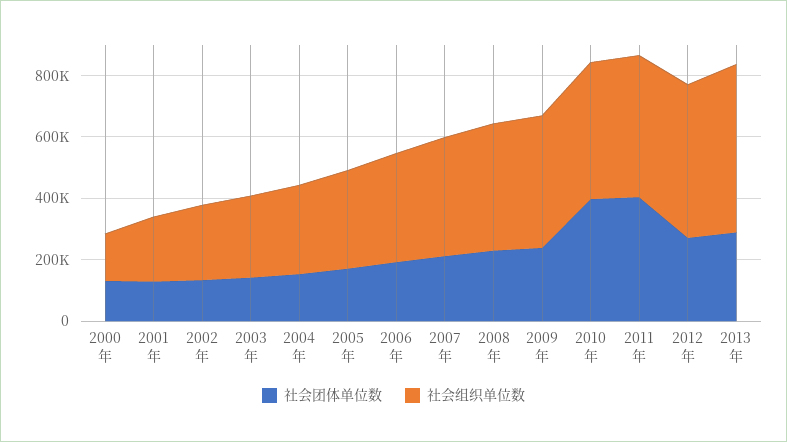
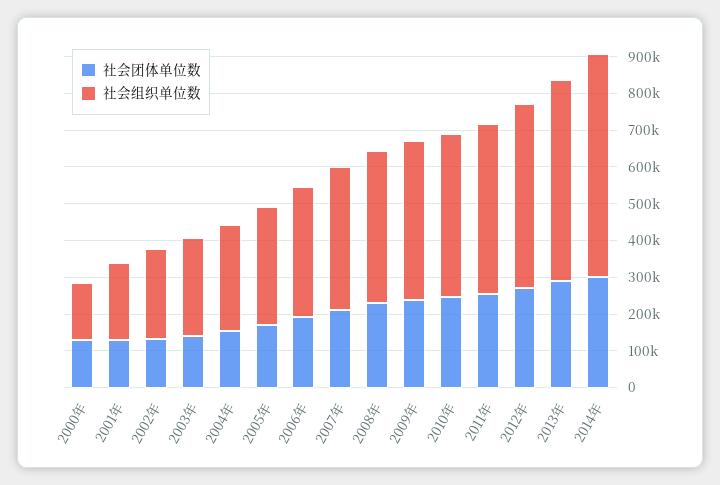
社会团体单位数, 2010年: 400000 -> 250000
社会团体单位数, 2011年: 400000 -> 250000
社会团体单位数, 2014年: none -> 300000
社会组织单位数, 2014年: none -> 600000

